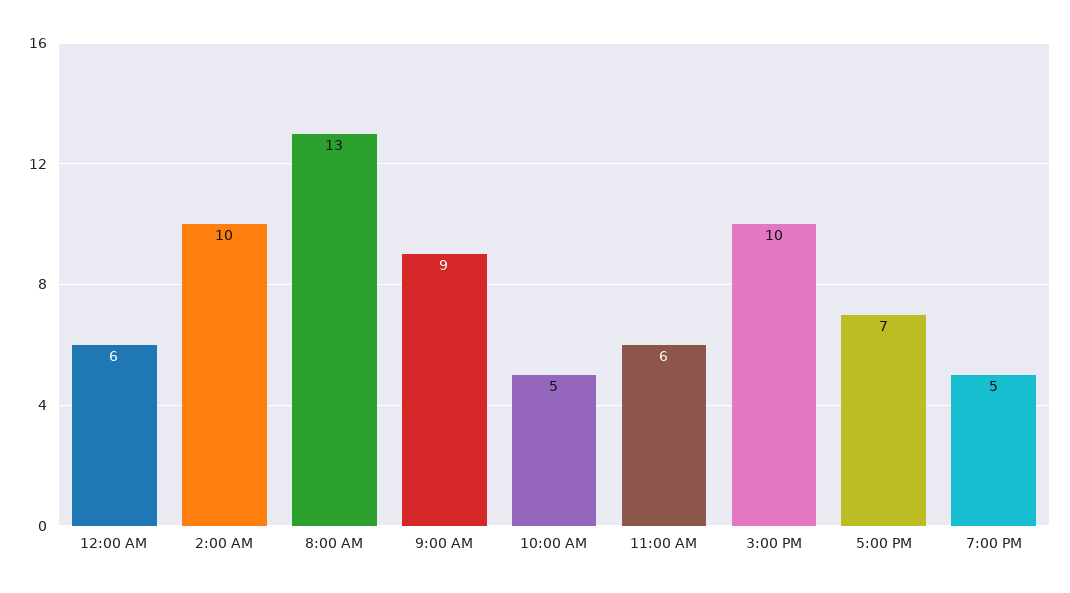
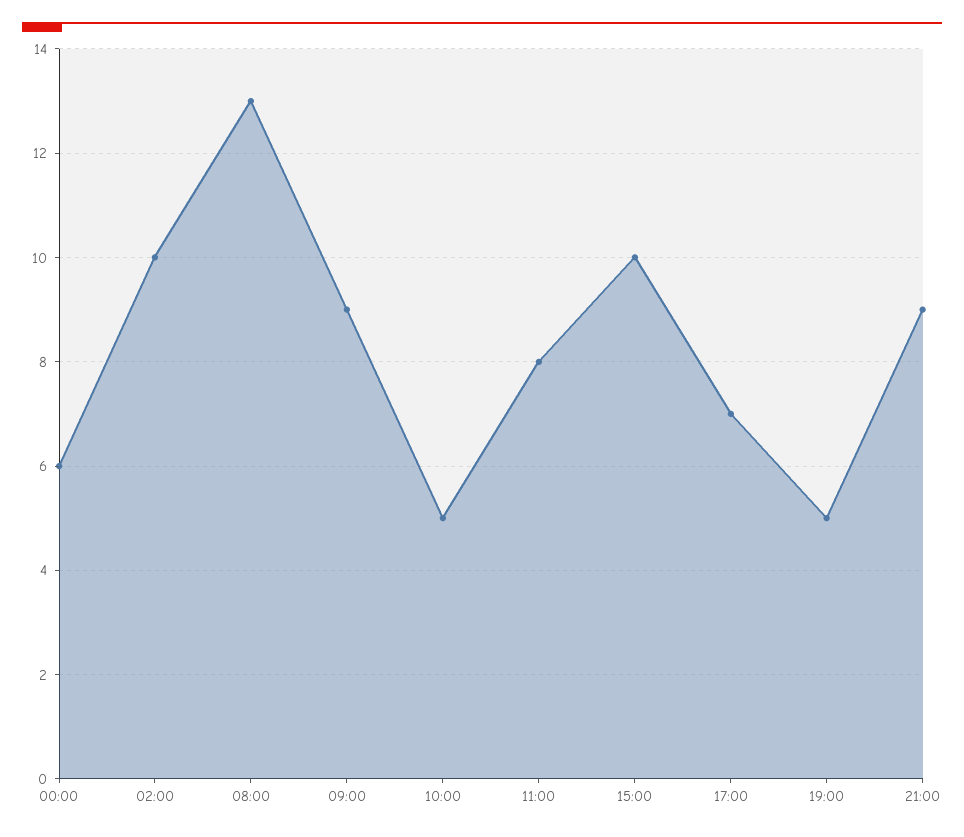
11:00 AM: 6 -> 8
21:00: none -> 9

